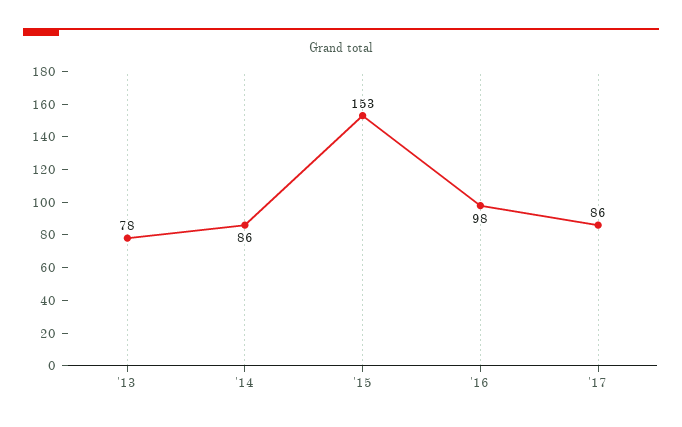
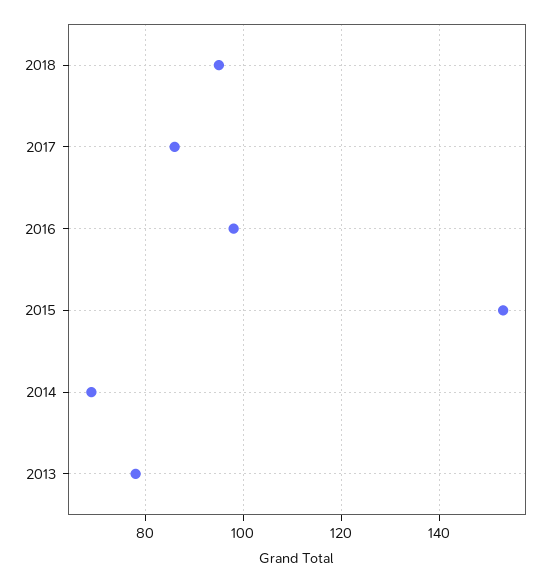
'14: 86 -> 70
2018: none -> 95

